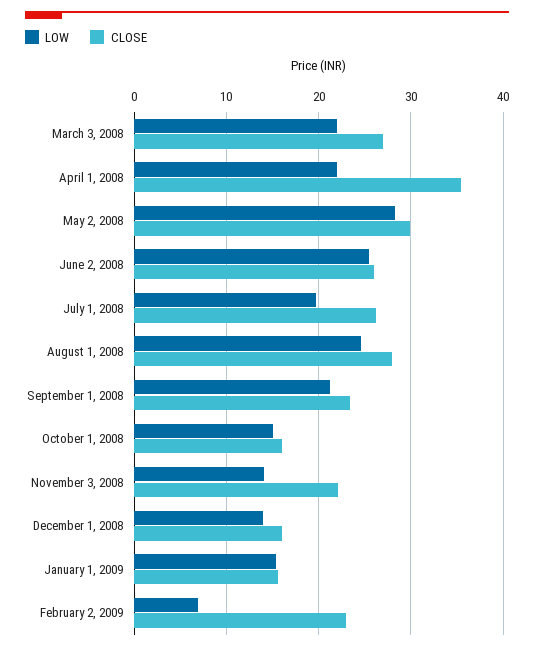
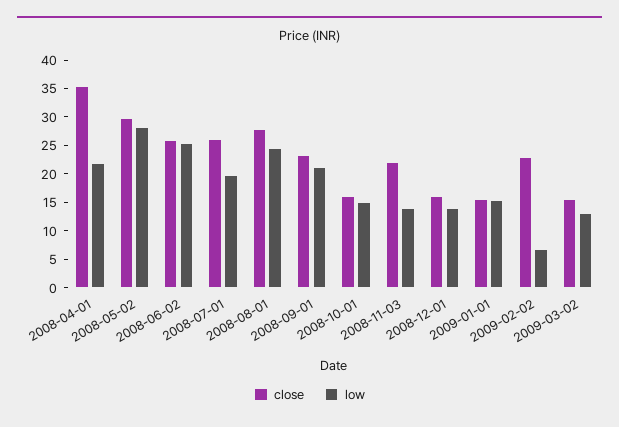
LOW, March 3, 2008: 22 -> none
CLOSE, March 3, 2008: 27 -> none
CLOSE, 2009-03-02: none -> 15
LOW, 2009-03-02: none -> 12.5

